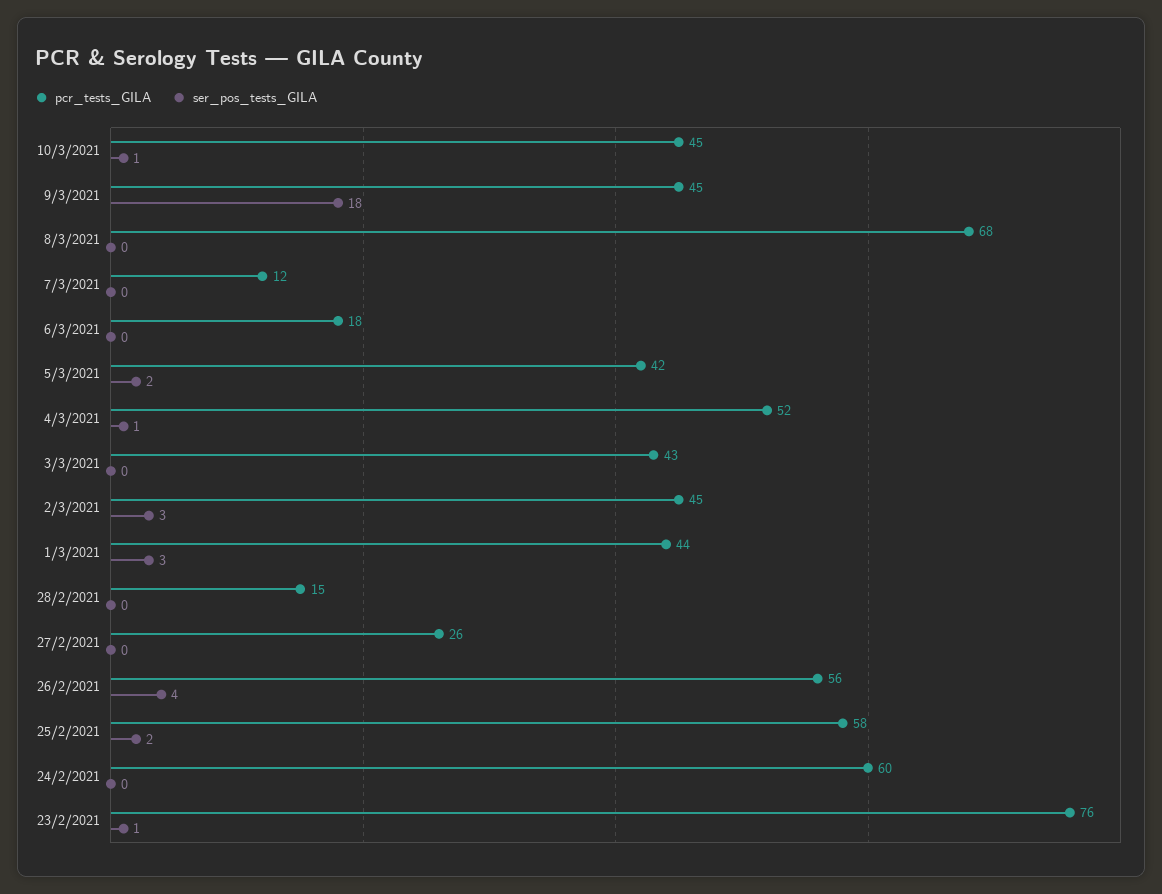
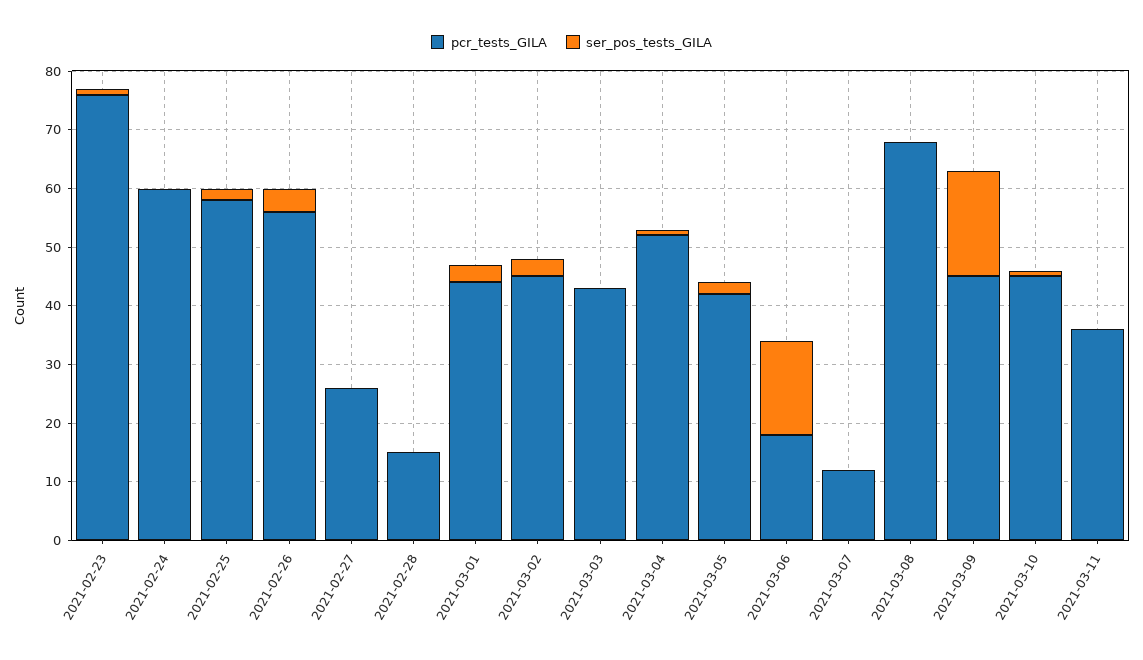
ser_pos_tests_GILA, 6/3/2021: 0 -> 15
pcr_tests_GILA, 2021-03-11: none -> 35
ser_pos_tests_GILA, 2021-03-11: none -> 0

